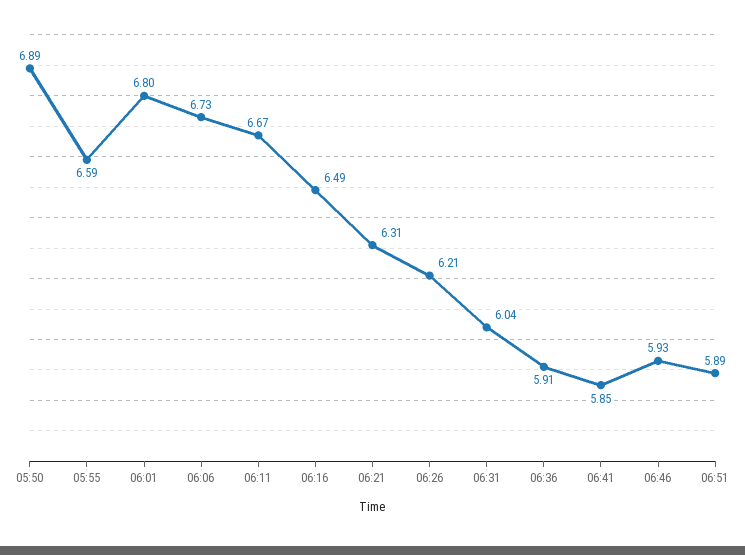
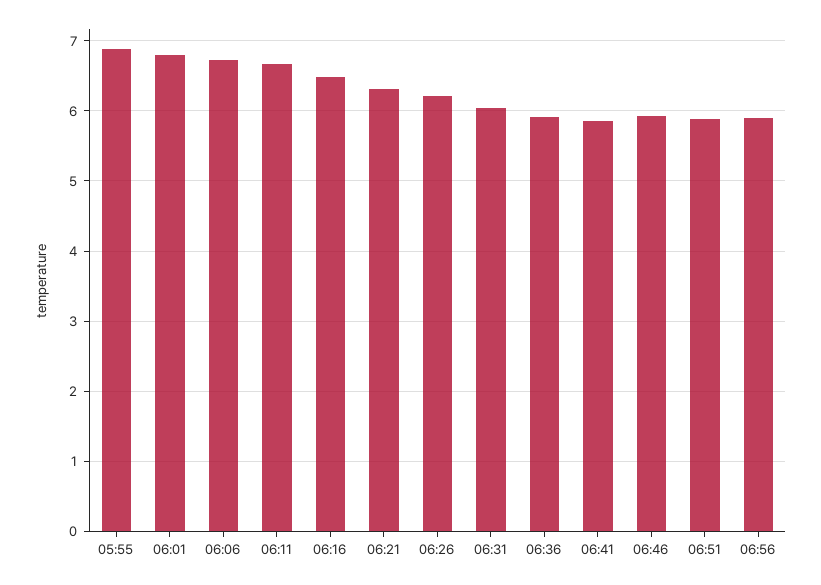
05:50: 6.89 -> none
05:55: 6.59 -> 6.9
06:56: none -> 5.9

